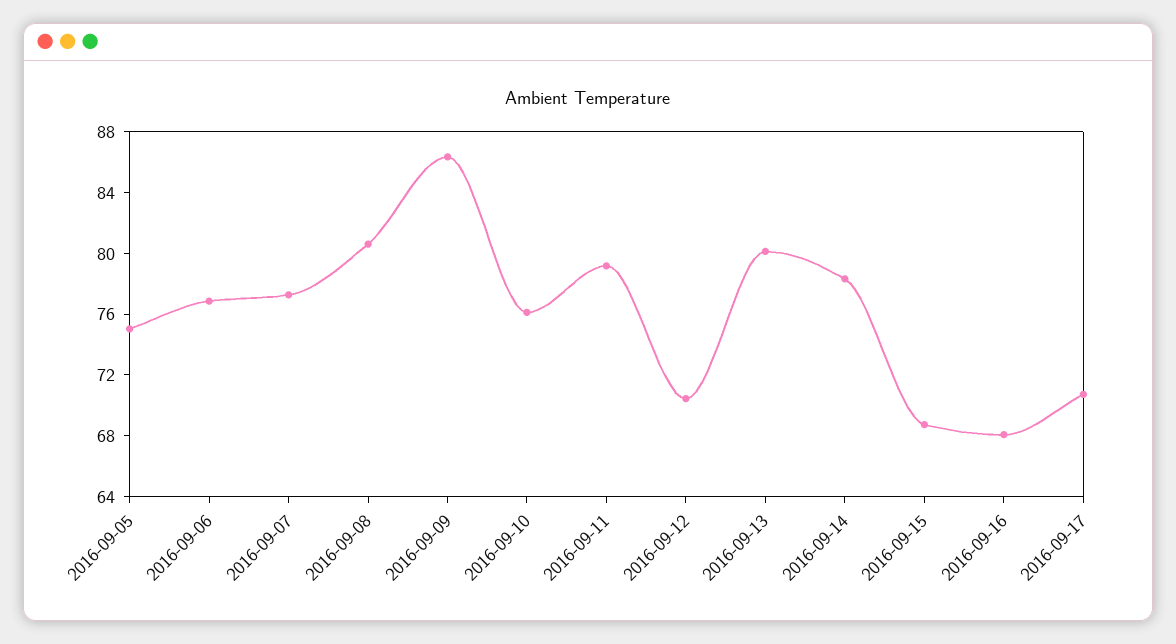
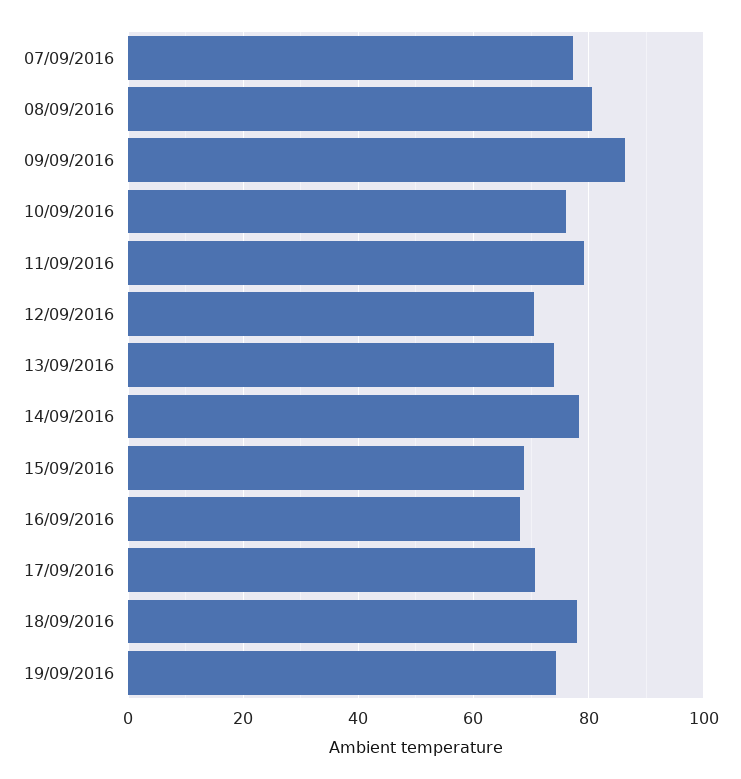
2016-09-05: 75 -> none
2016-09-06: 77 -> none
2016-09-13: 80 -> 74
18/09/2016: none -> 78
19/09/2016: none -> 74

